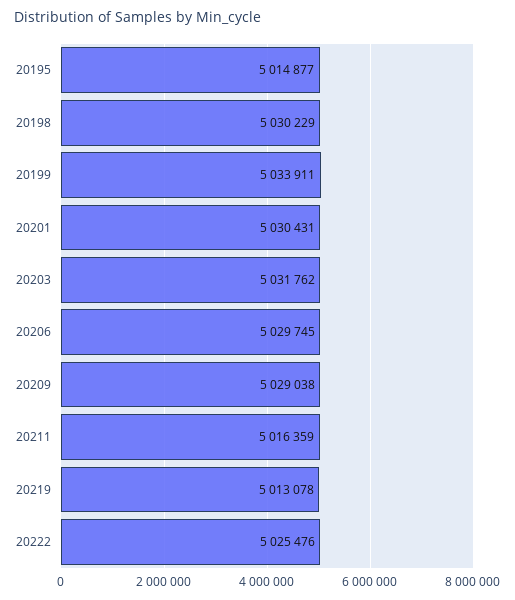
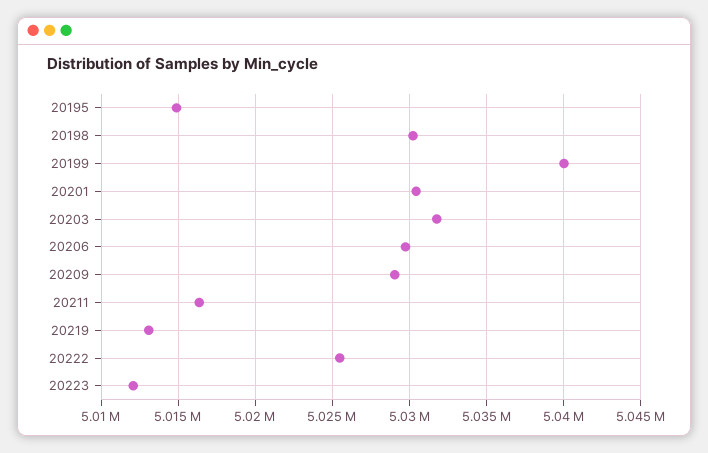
20199: 5033911 -> 5040000
20223: none -> 5012000

